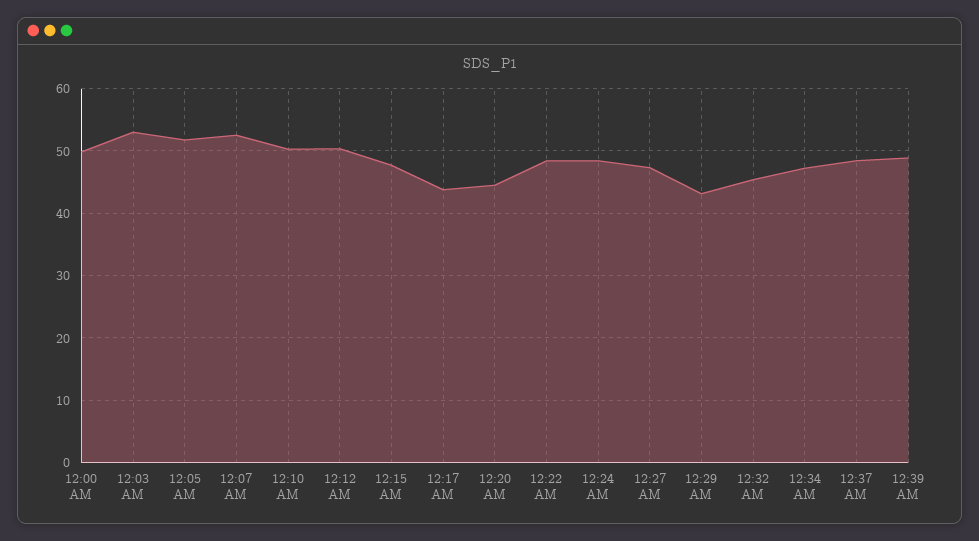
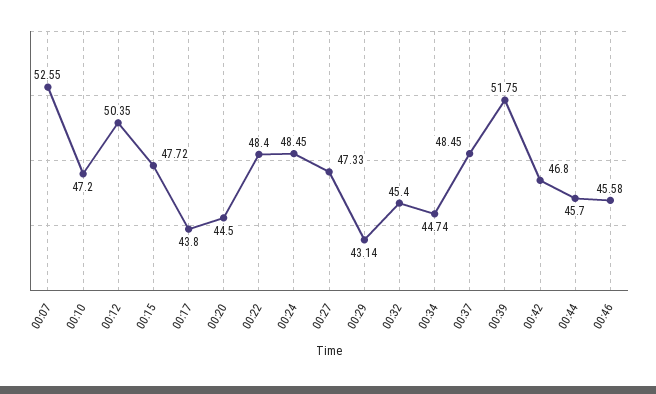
12:00 AM: 50 -> none
12:03 AM: 53 -> none
12:05 AM: 52 -> none
12:10 AM: 50 -> 47.2
12:34 AM: 47 -> 44.74
12:39 AM: 49 -> 51.75
00:42: none -> 46.8
00:44: none -> 45.7
00:46: none -> 45.58

